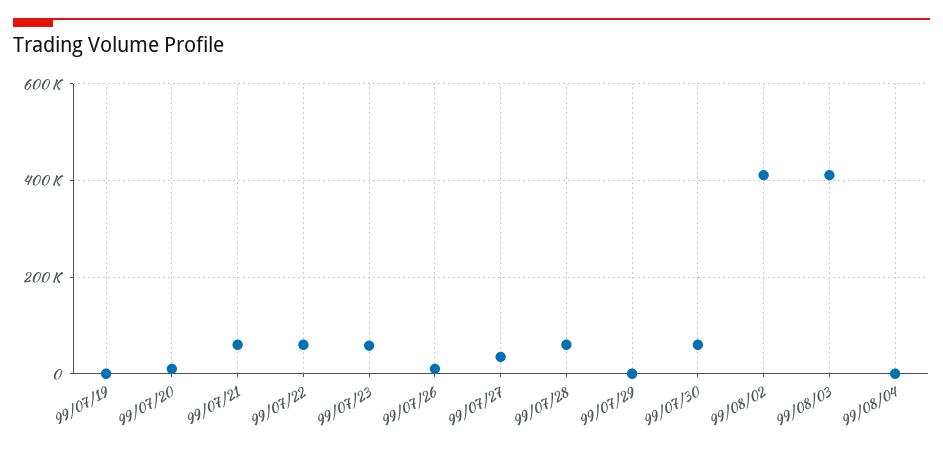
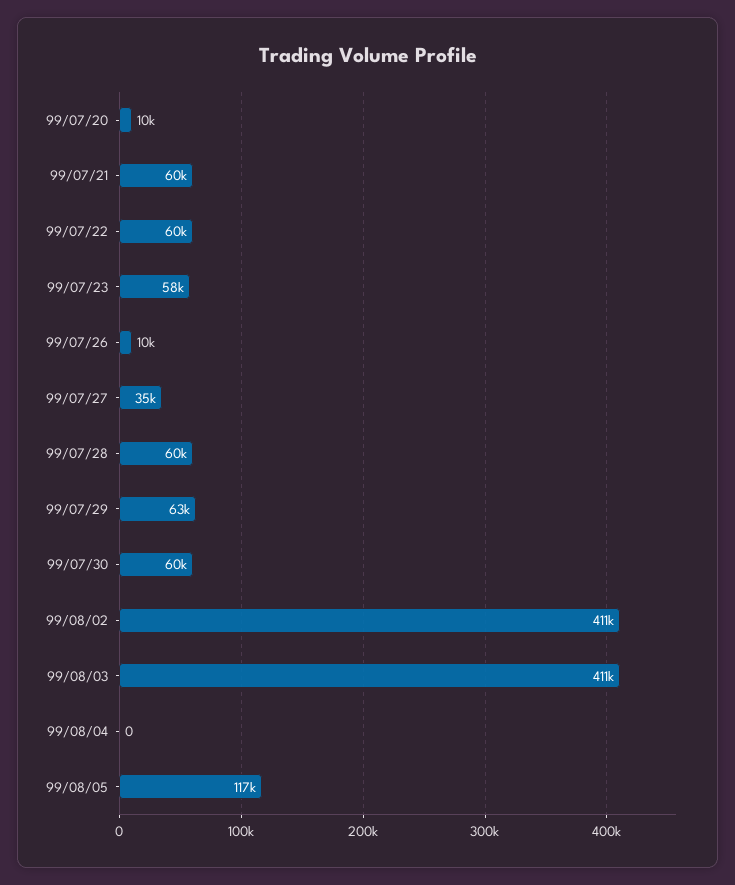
99/07/19: 0 -> none
99/07/29: 0 -> 63000
99/08/05: none -> 117000

